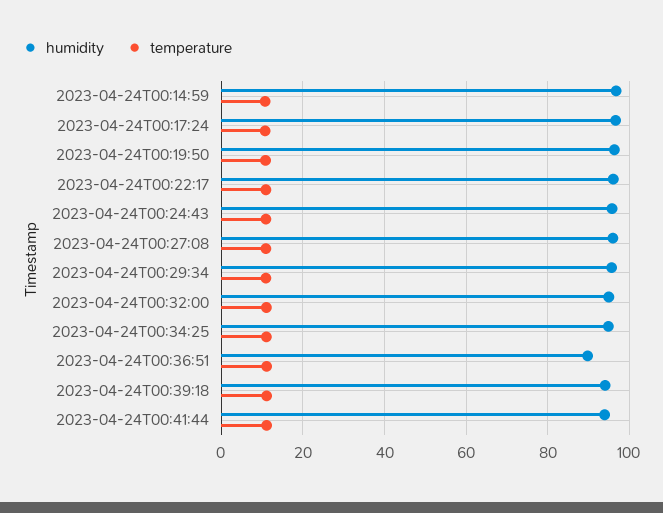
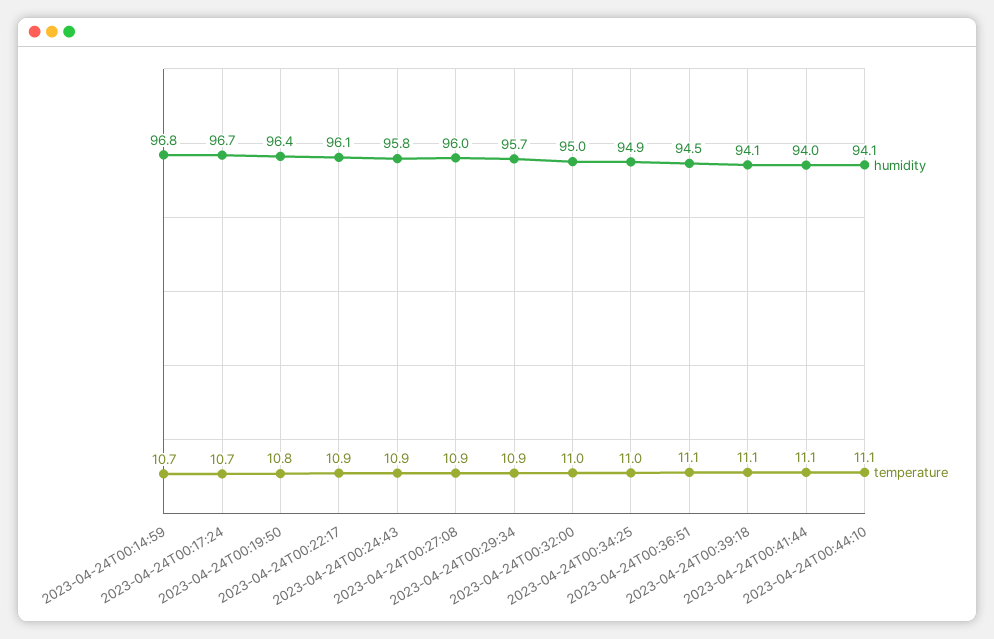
humidity, 2023-04-24T00:36:51: 90 -> 94.5
humidity, 2023-04-24T00:44:10: none -> 94.1
temperature, 2023-04-24T00:44:10: none -> 11.1

